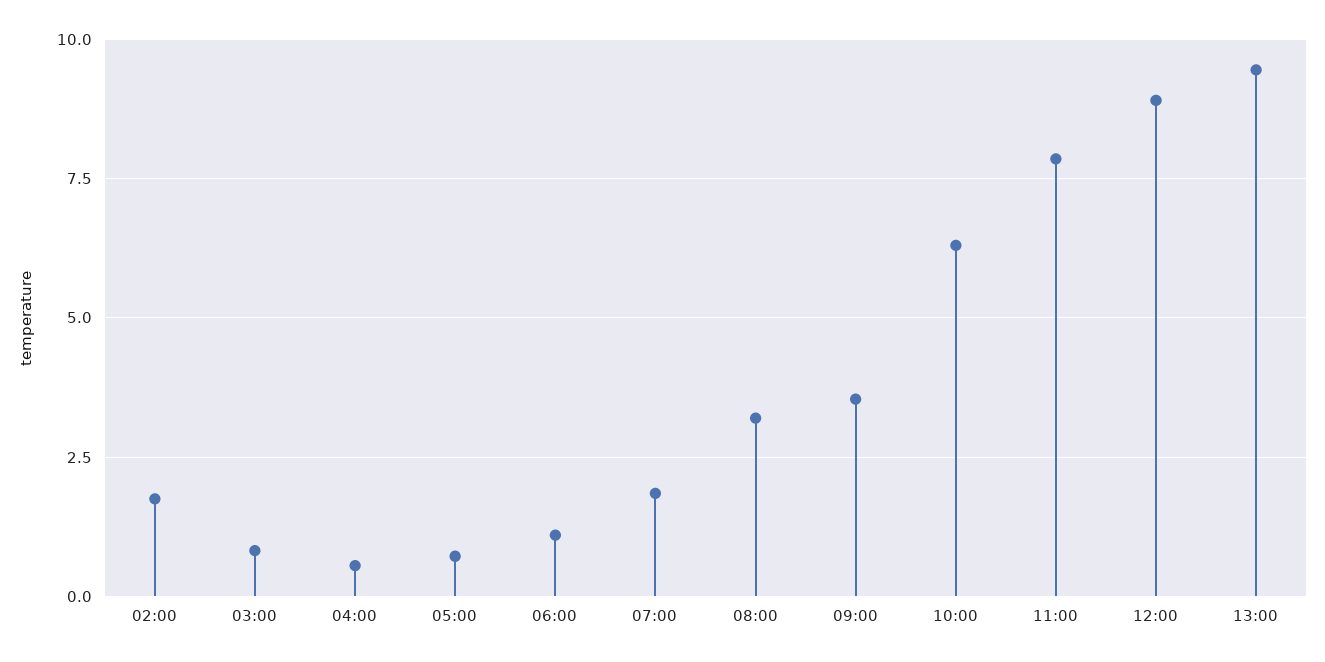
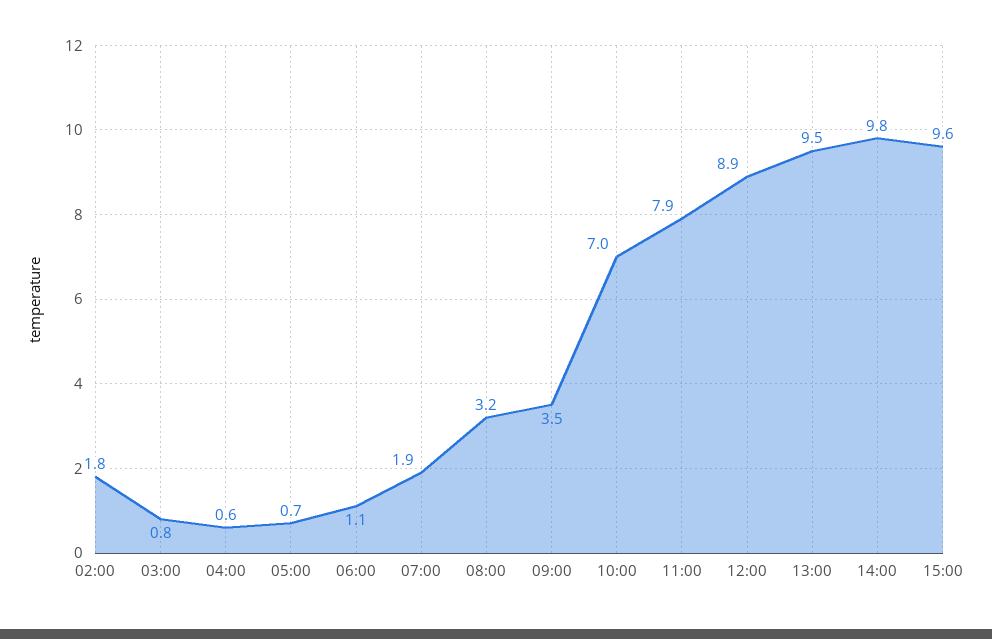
10:00: 6.25 -> 7
14:00: none -> 9.8
15:00: none -> 9.6

